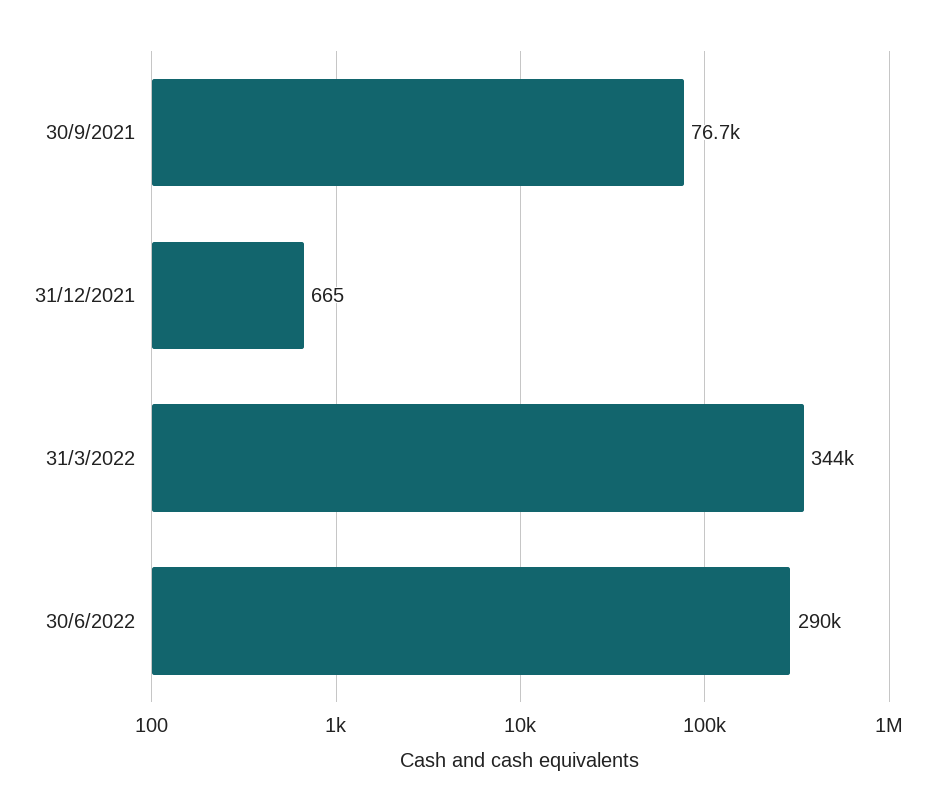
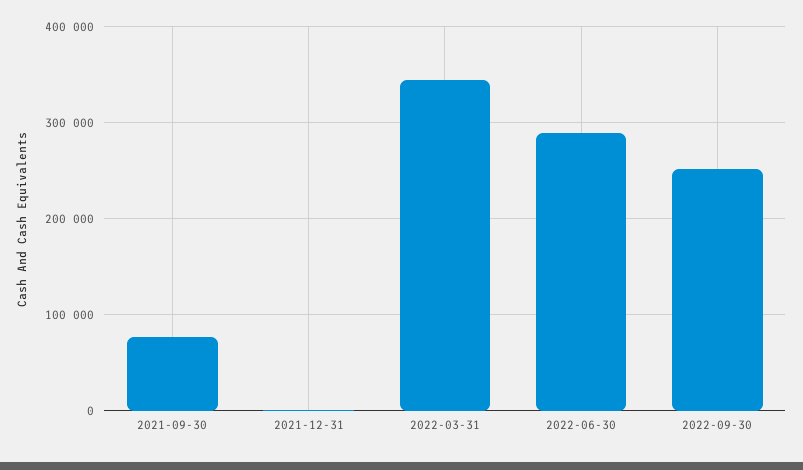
2022-09-30: none -> 250000

